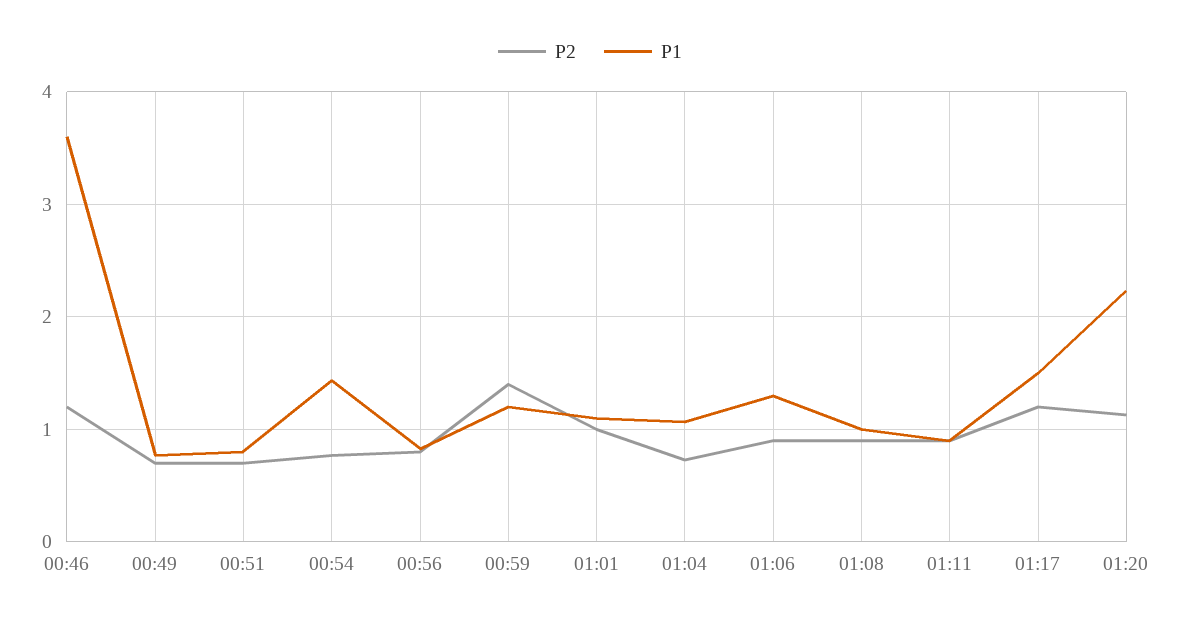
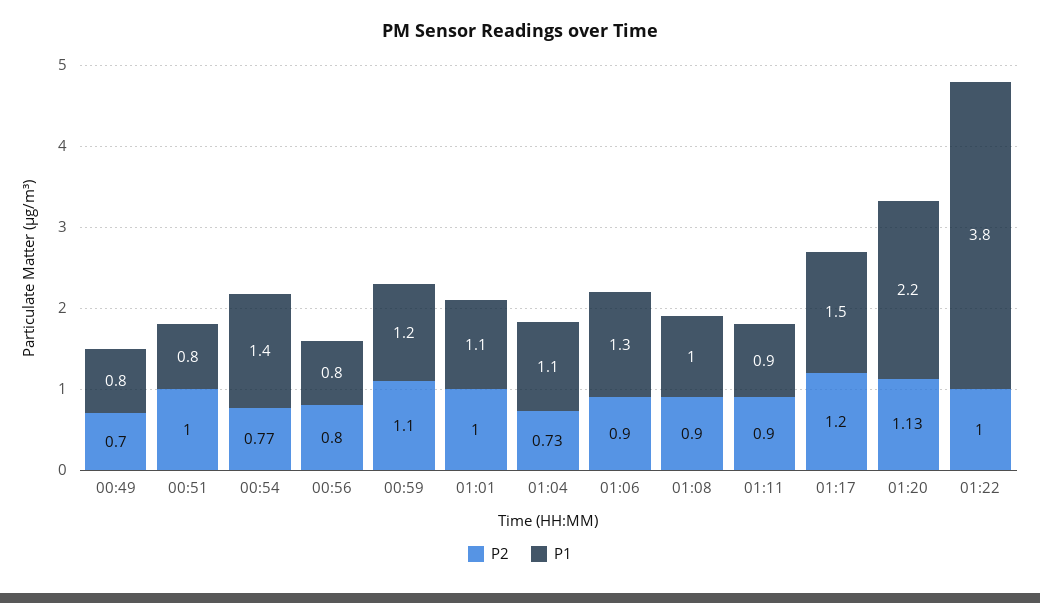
P2, 00:46: 1.2 -> none
P1, 00:46: 3.6 -> none
P2, 00:51: 0.7 -> 1
P2, 00:59: 1.4 -> 1.1
P2, 01:22: none -> 1
P1, 01:22: none -> 3.8

